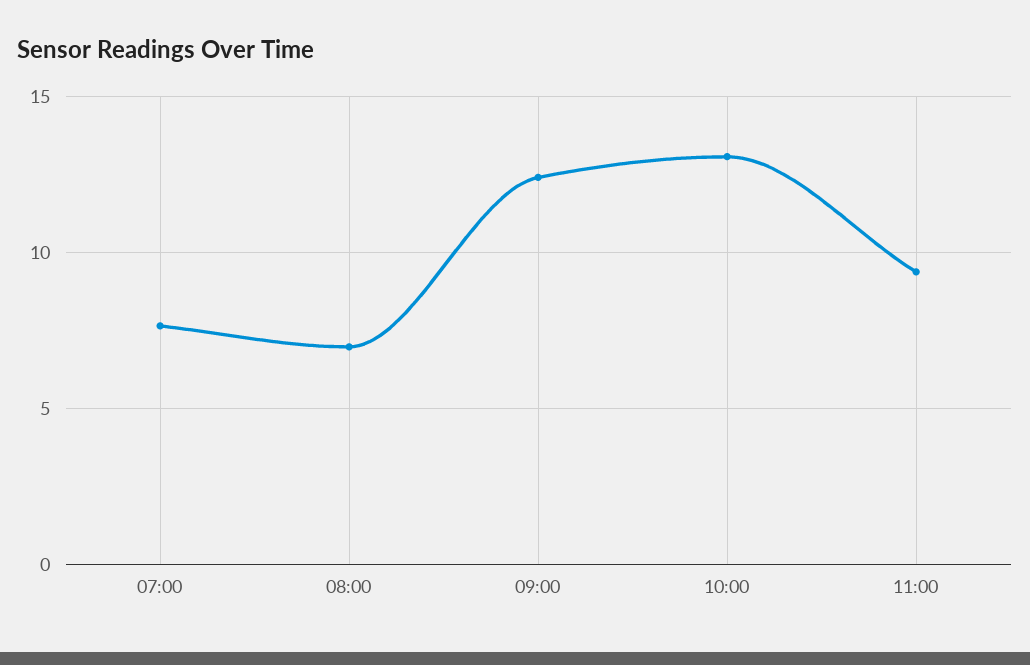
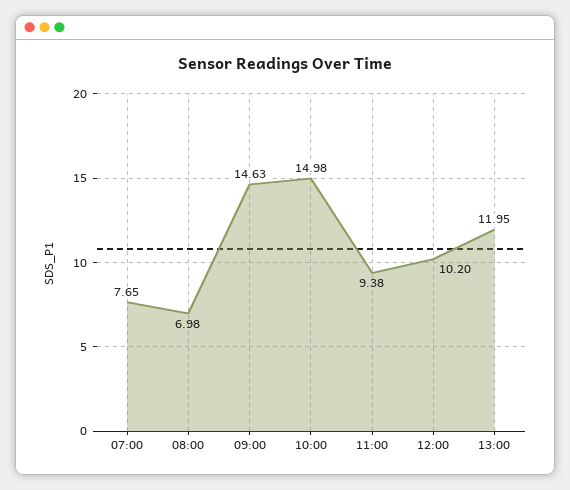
09:00: 12.5 -> 14.63
10:00: 13 -> 14.98
12:00: none -> 10.2
13:00: none -> 11.95

